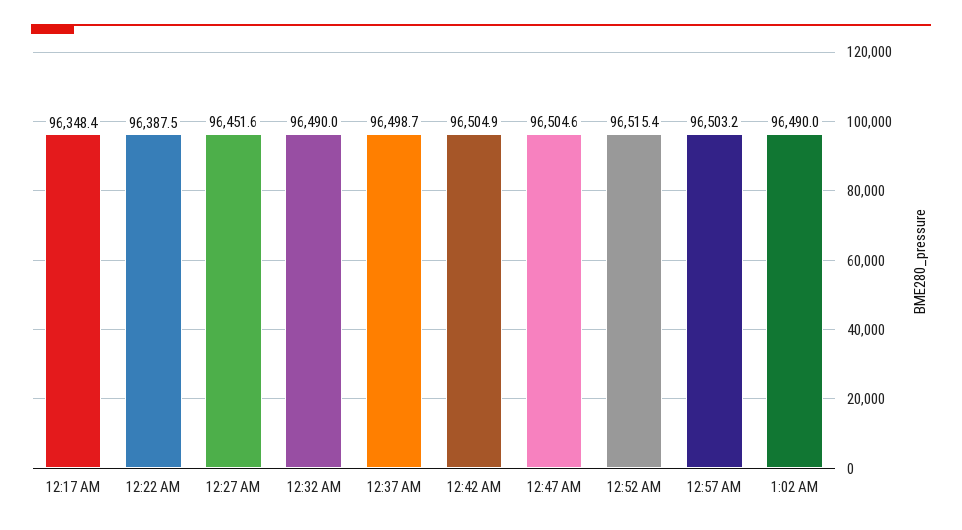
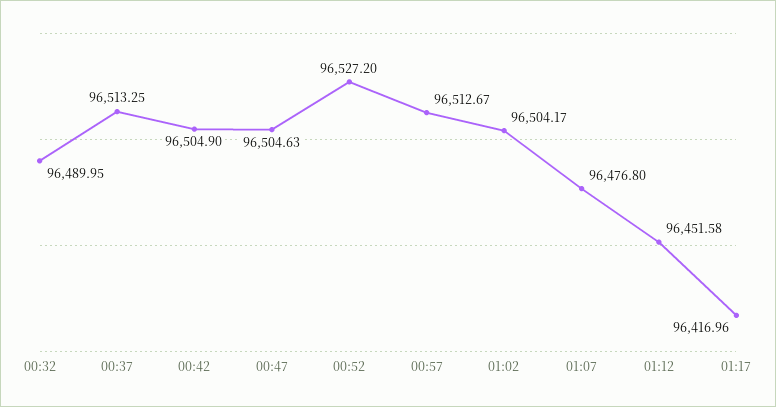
12:17 AM: 96348.4 -> none
12:22 AM: 96387.5 -> none
12:27 AM: 96451.6 -> none
12:37 AM: 96498.7 -> 96513.25
12:52 AM: 96515.4 -> 96527.2
12:57 AM: 96503.2 -> 96512.67
1:02 AM: 96490 -> 96504.17
01:07: none -> 96476.8
01:12: none -> 96451.58
01:17: none -> 96416.96

